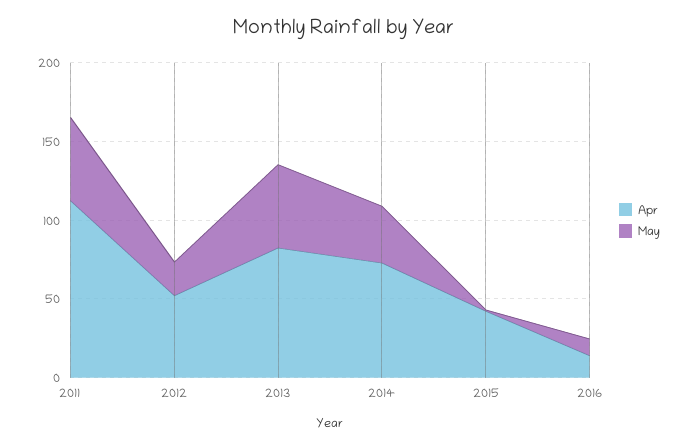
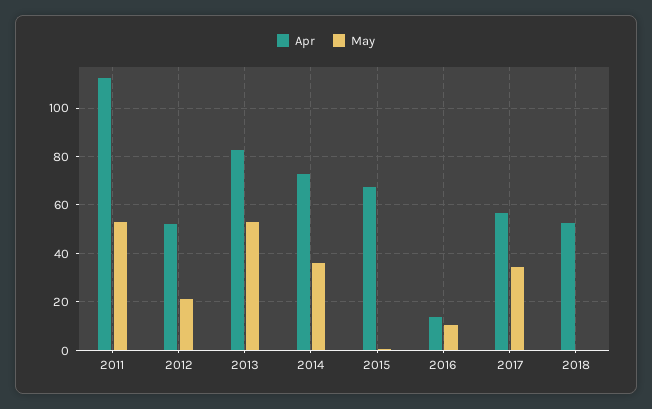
Apr, 2015: 40 -> 67.5
Apr, 2017: none -> 57.5
May, 2017: none -> 35
Apr, 2018: none -> 52.5
May, 2018: none -> 0

